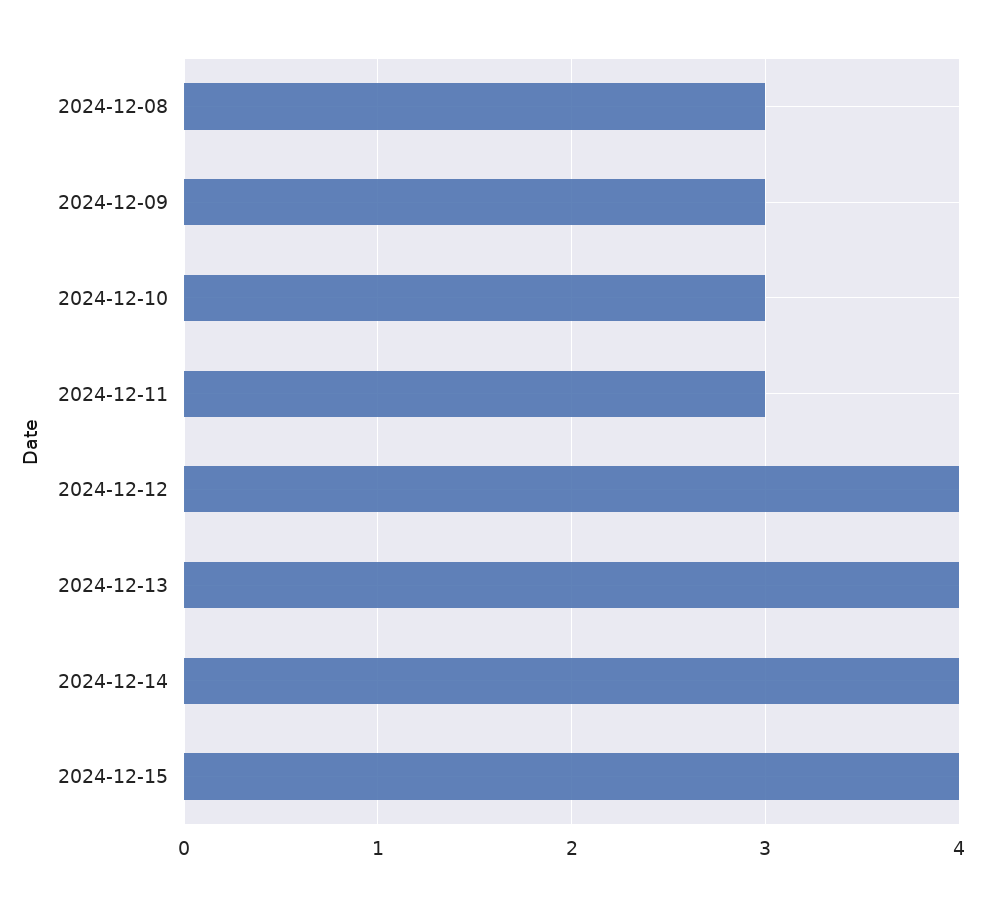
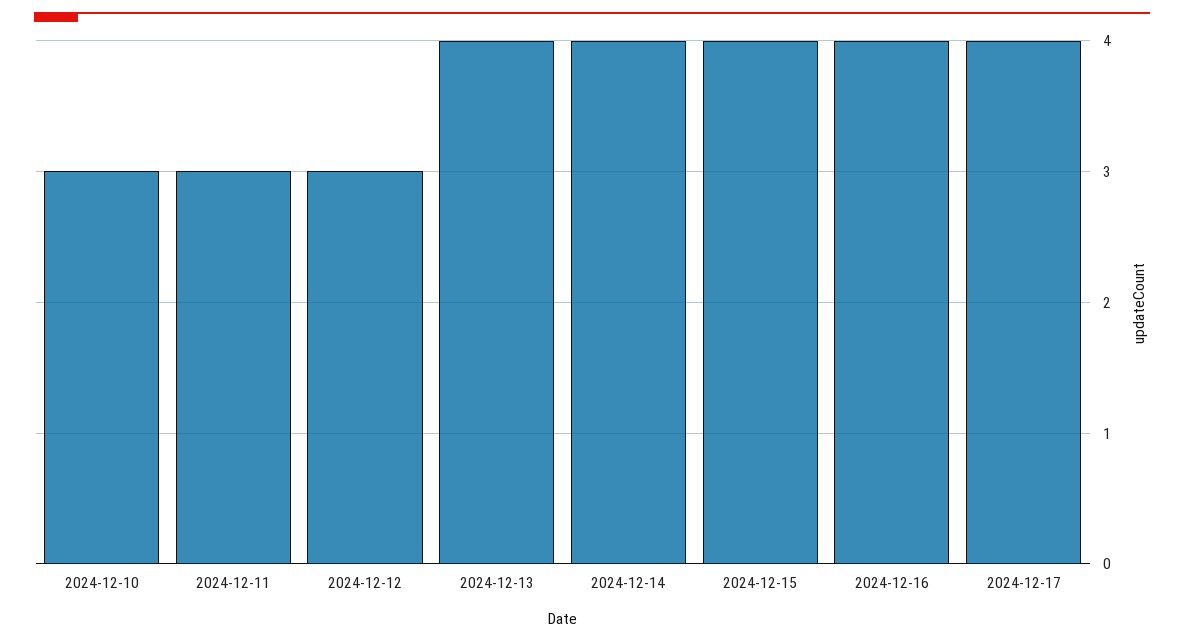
2024-12-08: 3 -> none
2024-12-09: 3 -> none
2024-12-12: 4 -> 3
2024-12-16: none -> 4
2024-12-17: none -> 4

